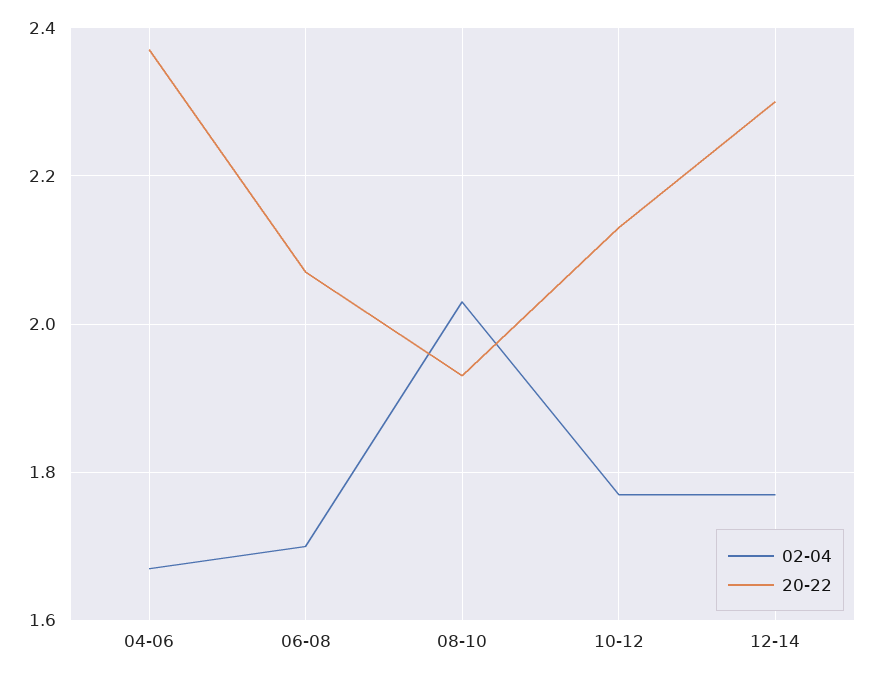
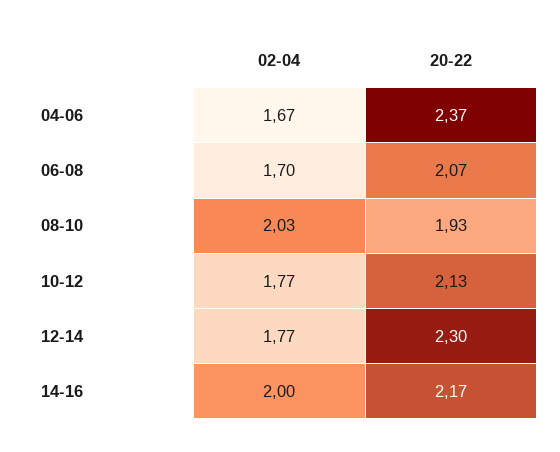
02-04, 14-16: none -> 2
20-22, 14-16: none -> 2.17

